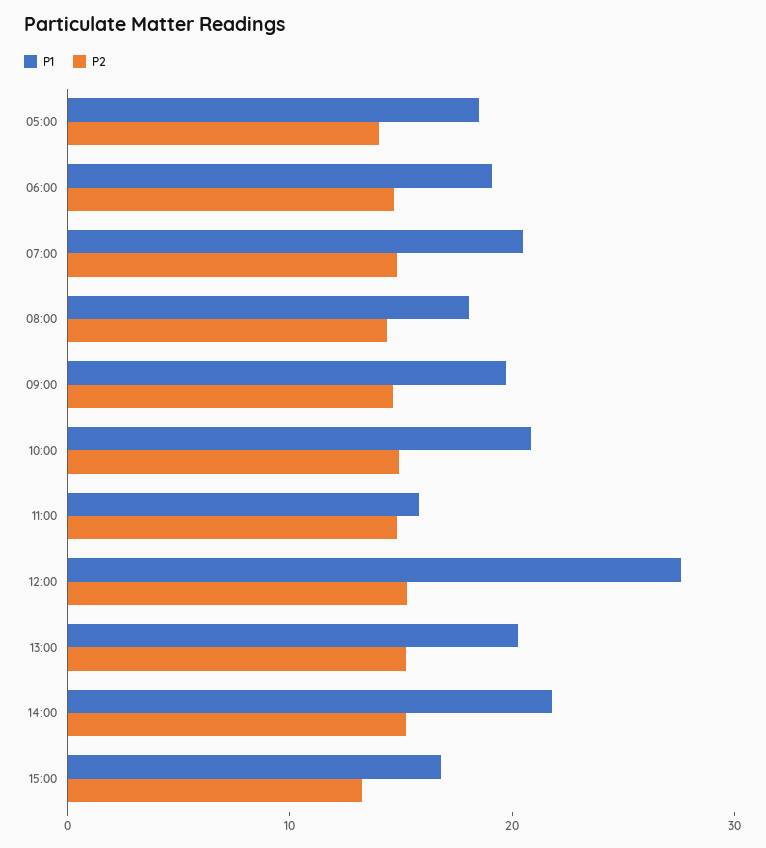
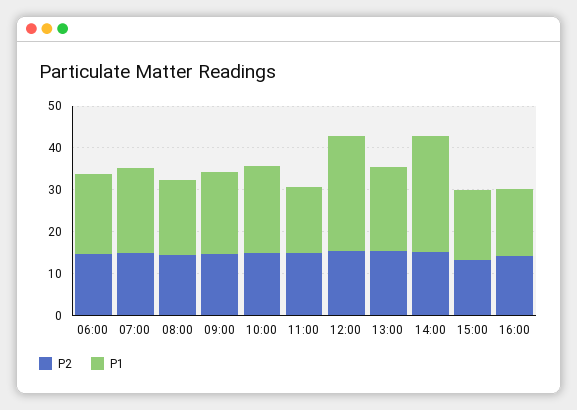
P1, 05:00: 18 -> none
P2, 05:00: 14 -> none
P1, 14:00: 22 -> 28
P2, 16:00: none -> 14
P1, 16:00: none -> 16

